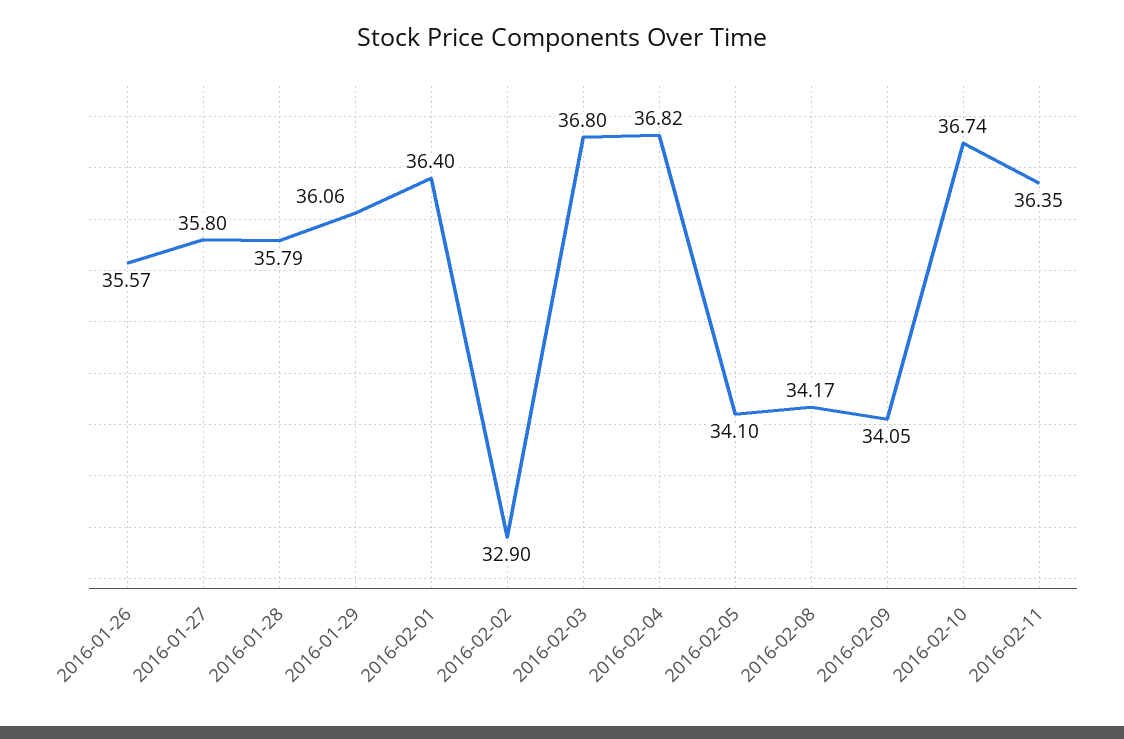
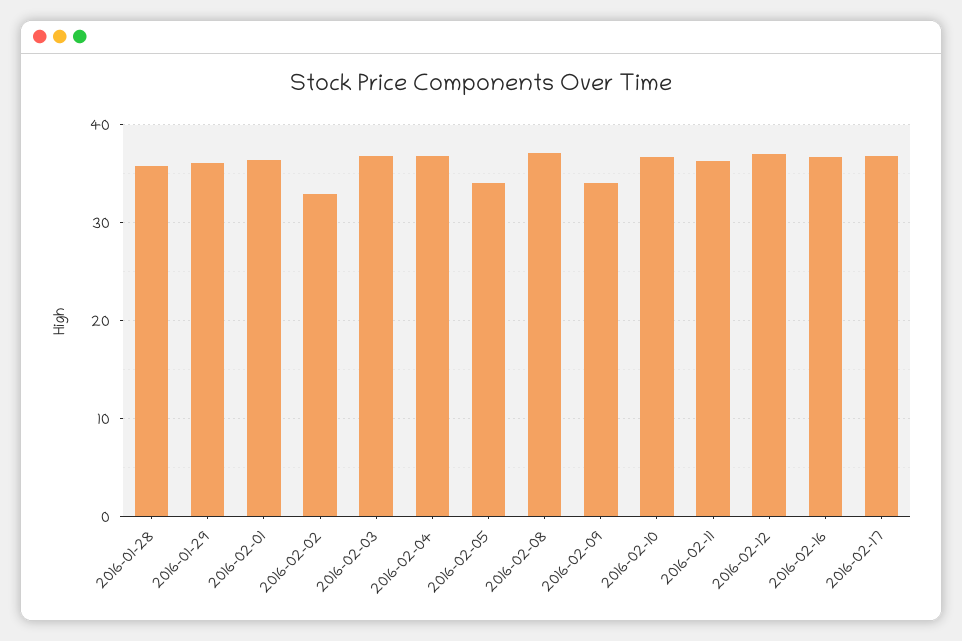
2016-01-26: 35.57 -> none
2016-01-27: 35.8 -> none
2016-02-08: 34.17 -> 37
2016-02-12: none -> 37
2016-02-16: none -> 37
2016-02-17: none -> 37

